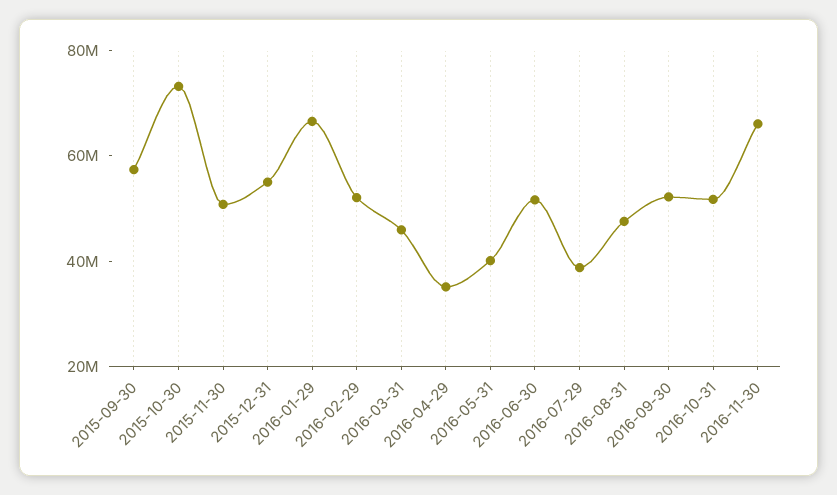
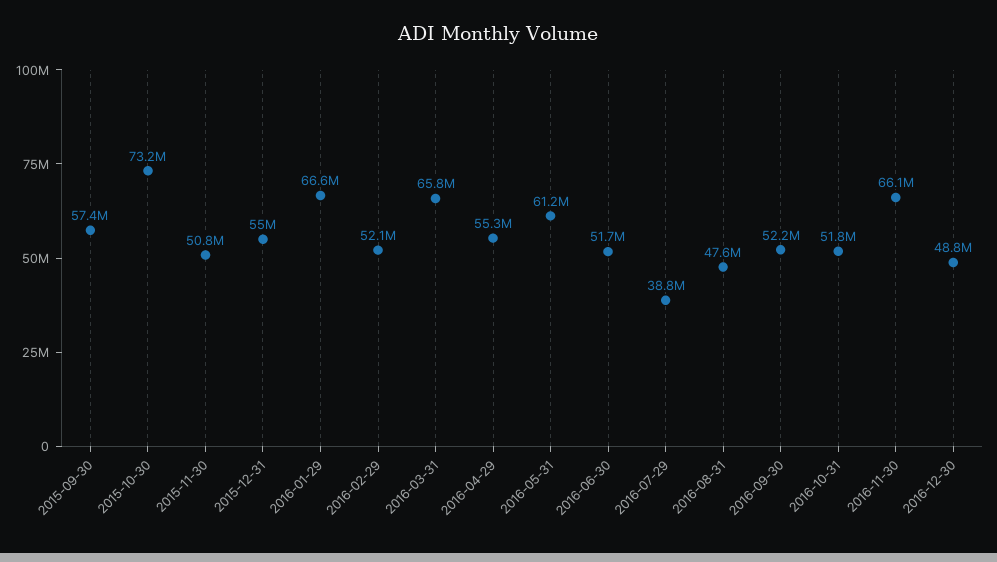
2016-03-31: 45000000 -> 65800000
2016-04-29: 35000000 -> 55300000
2016-05-31: 40000000 -> 61200000
2016-12-30: none -> 48800000

